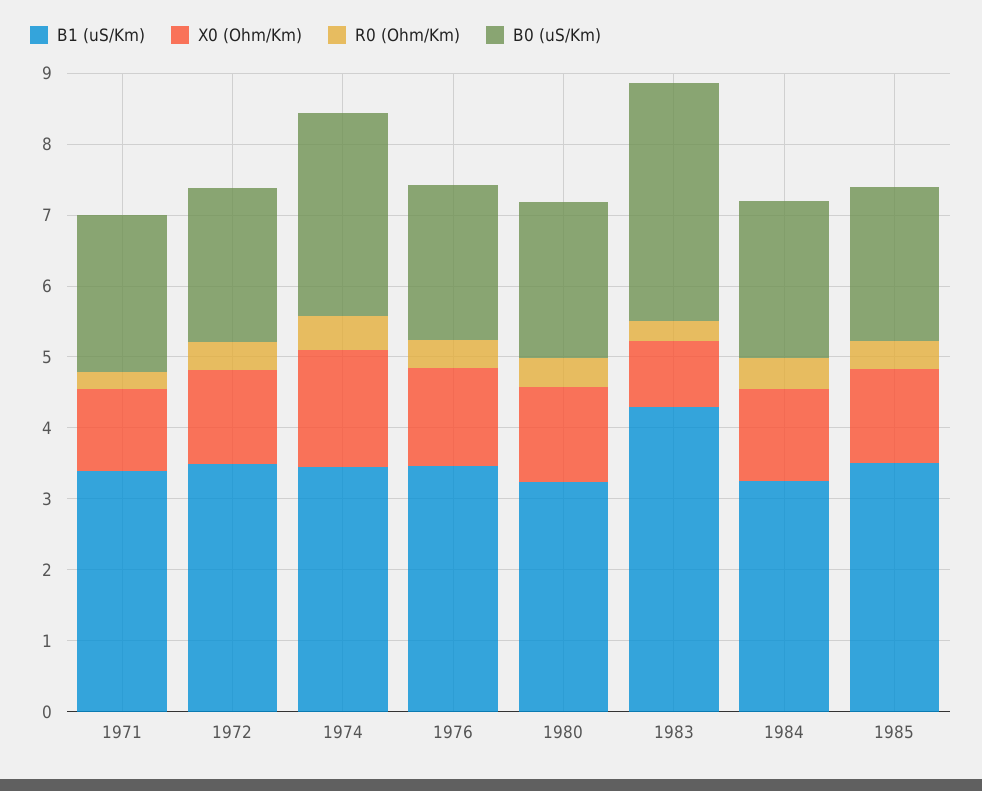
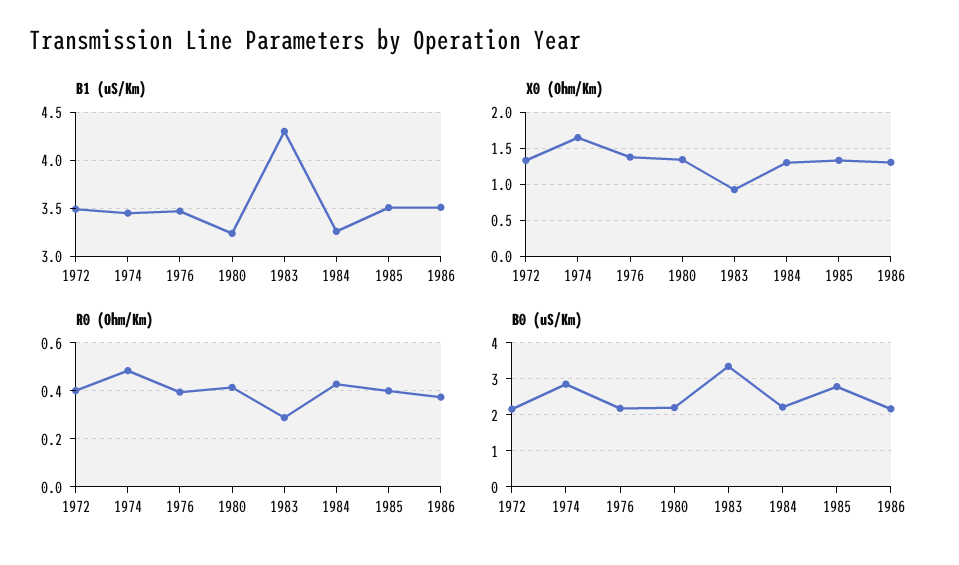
B1 (uS/Km), 1971: 3.4 -> none
X0 (Ohm/Km), 1971: 1.2 -> none
R0 (Ohm/Km), 1971: 0.2 -> none
B0 (uS/Km), 1971: 2.2 -> none
B0 (uS/Km), 1985: 2.2 -> 2.8
B1 (uS/Km), 1986: none -> 3.5
X0 (Ohm/Km), 1986: none -> 1.3
R0 (Ohm/Km), 1986: none -> 0.375
B0 (uS/Km), 1986: none -> 2.2

